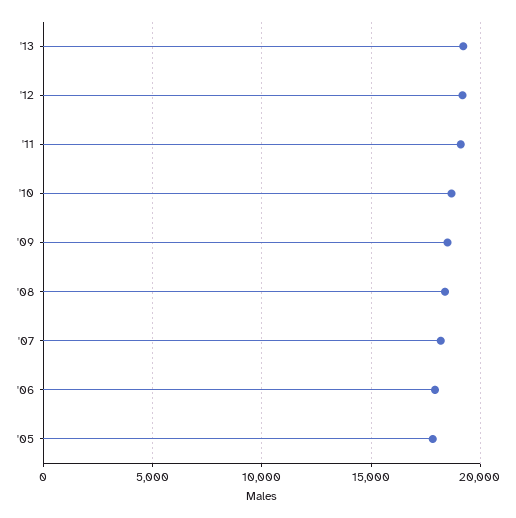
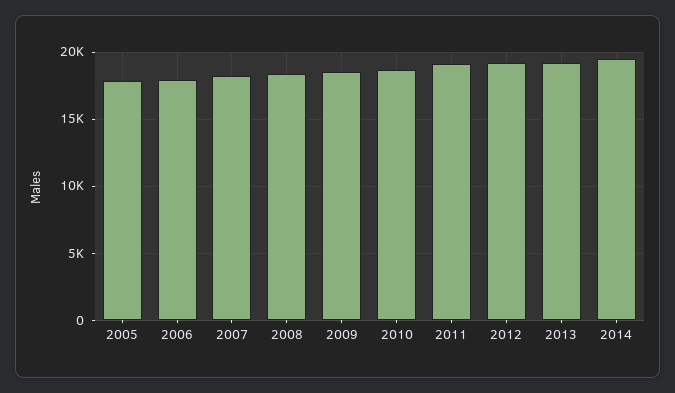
2014: none -> 19500

